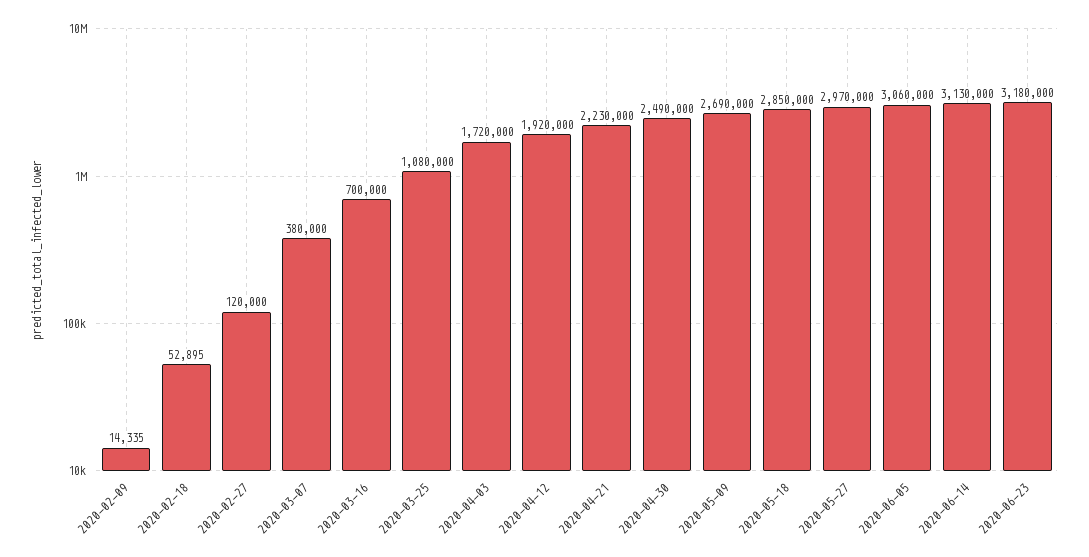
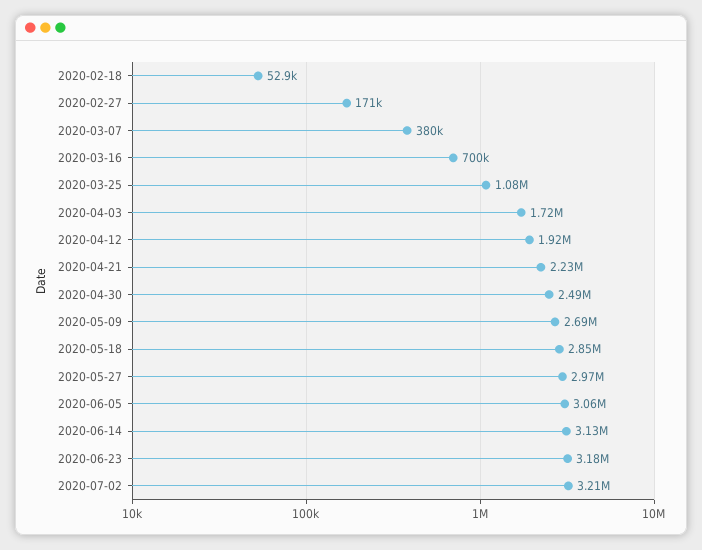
2020-02-09: 14335 -> none
2020-02-27: 120000 -> 171000
2020-07-02: none -> 3210000

